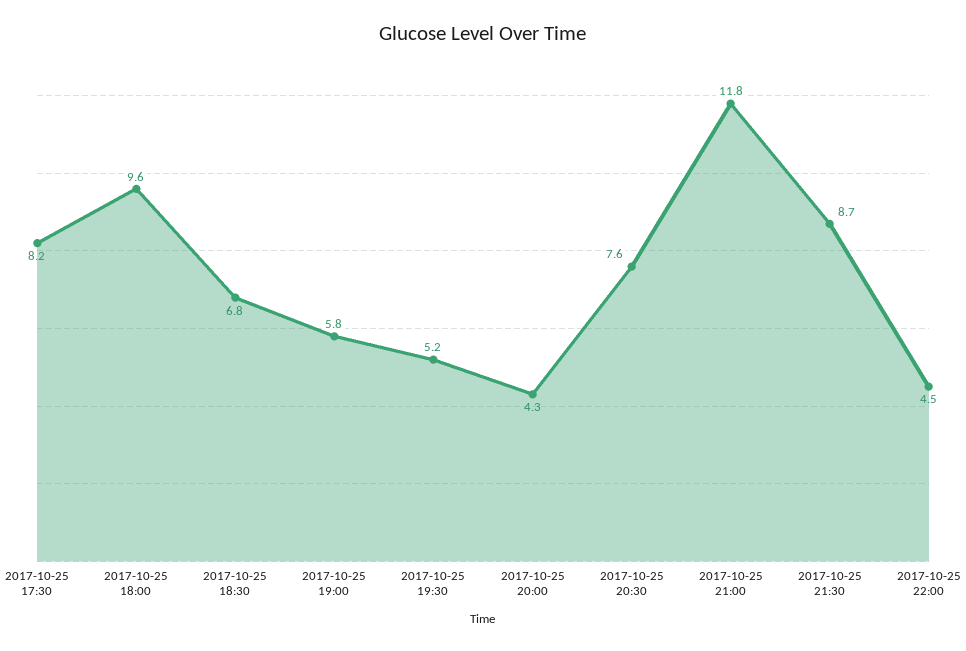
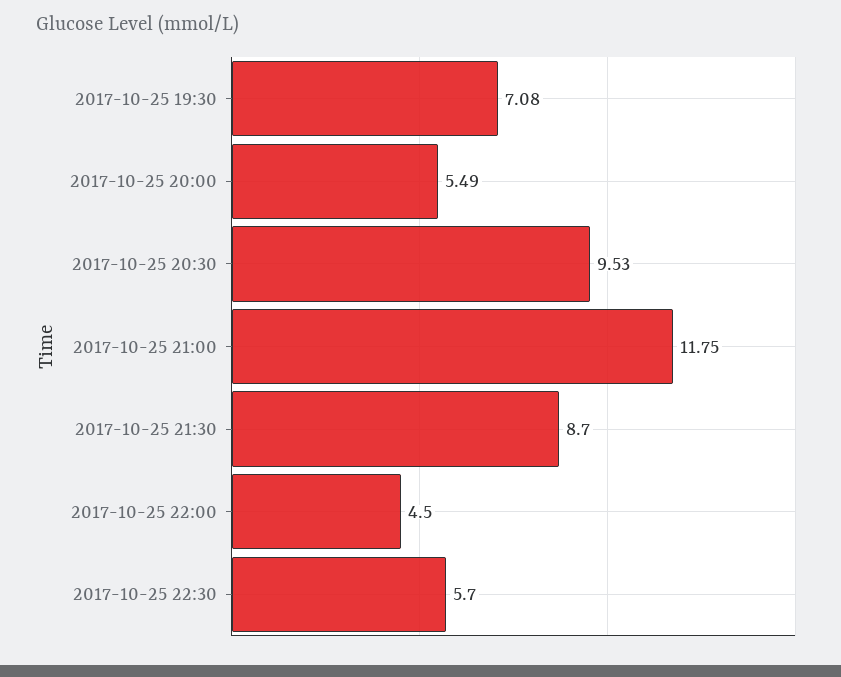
2017-10-25 17:30: 8.2 -> none
2017-10-25 18:00: 9.6 -> none
2017-10-25 18:30: 6.8 -> none
2017-10-25 19:00: 5.8 -> none
2017-10-25 19:30: 5.2 -> 7.08
2017-10-25 20:00: 4.3 -> 5.49
2017-10-25 20:30: 7.6 -> 9.53
2017-10-25 22:30: none -> 5.7

